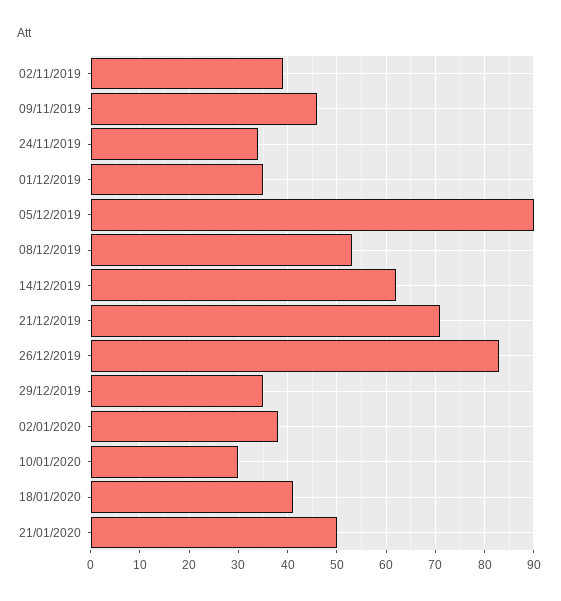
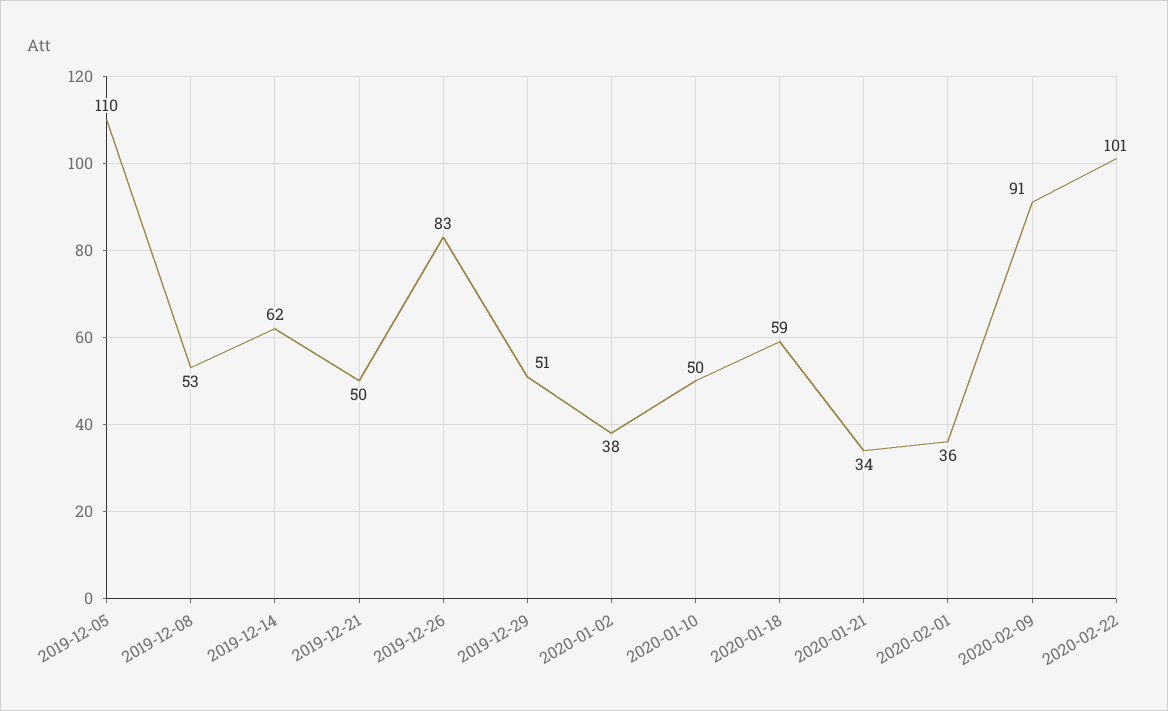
02/11/2019: 40 -> none
09/11/2019: 45 -> none
24/11/2019: 35 -> none
01/12/2019: 35 -> none
05/12/2019: 90 -> 110
21/12/2019: 70 -> 50
29/12/2019: 35 -> 51
10/01/2020: 30 -> 50
18/01/2020: 40 -> 59
21/01/2020: 50 -> 34
2020-02-01: none -> 36
2020-02-09: none -> 91
2020-02-22: none -> 101

